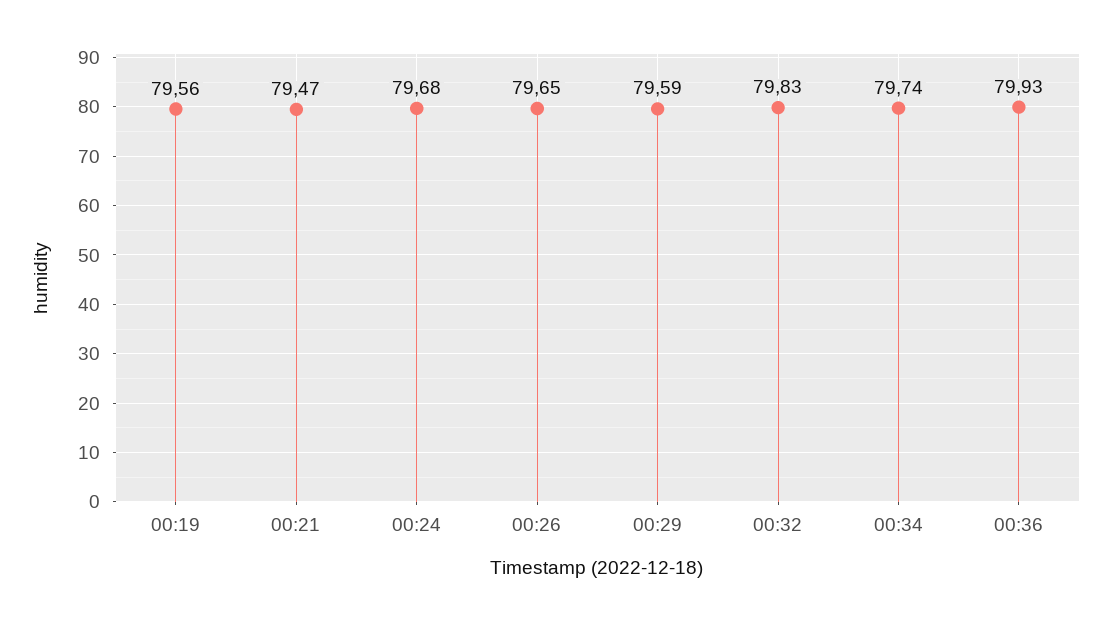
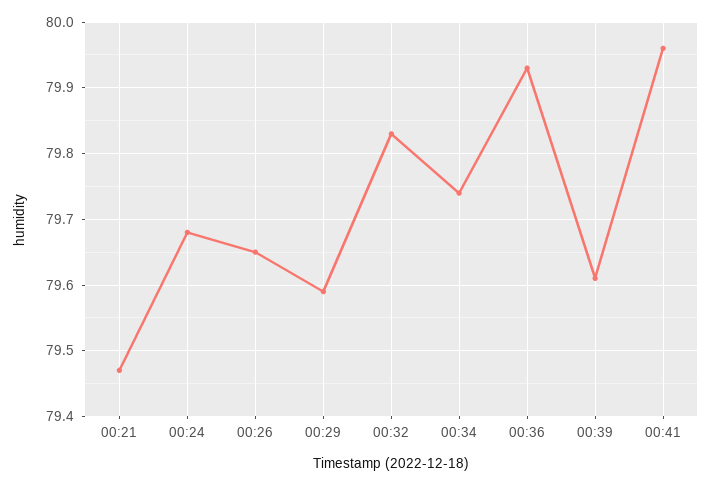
00:19: 79.56 -> none
00:39: none -> 79.61
00:41: none -> 79.96

